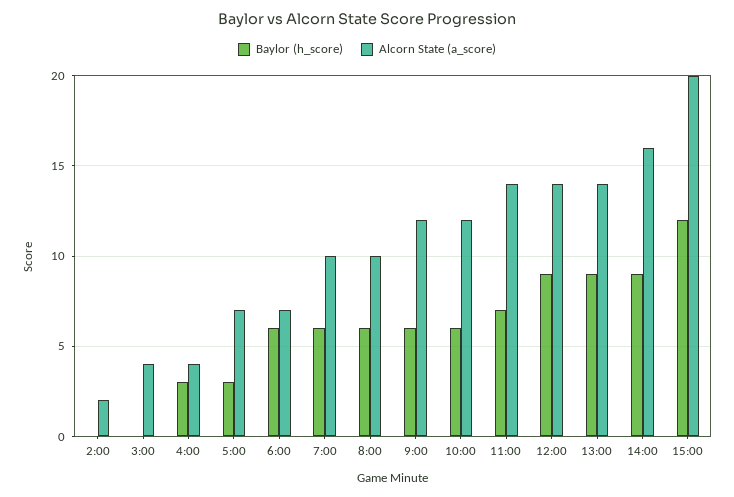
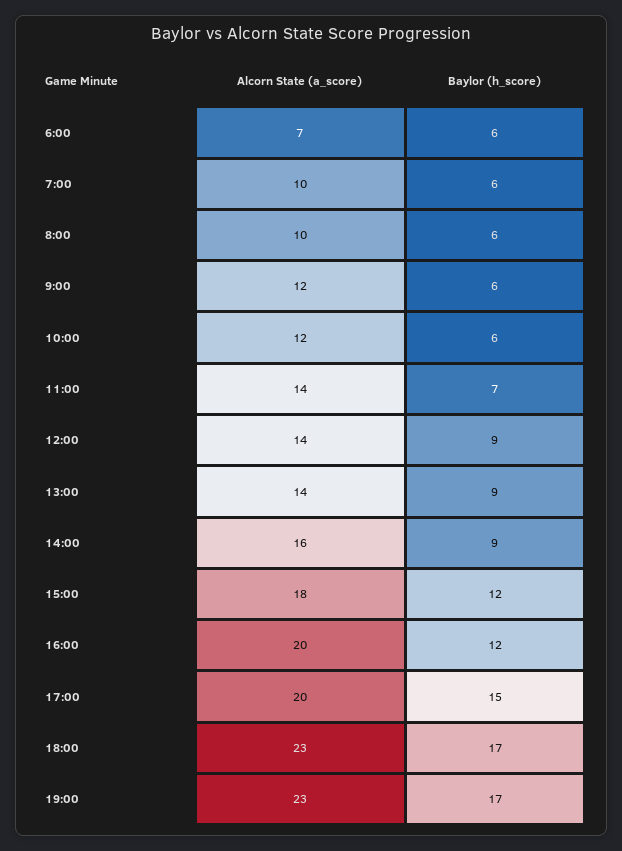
Baylor (h_score), 2:00: 0 -> none
Alcorn State (a_score), 2:00: 2 -> none
Baylor (h_score), 3:00: 0 -> none
Alcorn State (a_score), 3:00: 4 -> none
Baylor (h_score), 4:00: 3 -> none
Alcorn State (a_score), 4:00: 4 -> none
Baylor (h_score), 5:00: 3 -> none
Alcorn State (a_score), 5:00: 7 -> none
Alcorn State (a_score), 15:00: 20 -> 18
Alcorn State (a_score), 16:00: none -> 20
Baylor (h_score), 16:00: none -> 12
Alcorn State (a_score), 17:00: none -> 20
Baylor (h_score), 17:00: none -> 15
Alcorn State (a_score), 18:00: none -> 23
Baylor (h_score), 18:00: none -> 17
Alcorn State (a_score), 19:00: none -> 23
Baylor (h_score), 19:00: none -> 17

